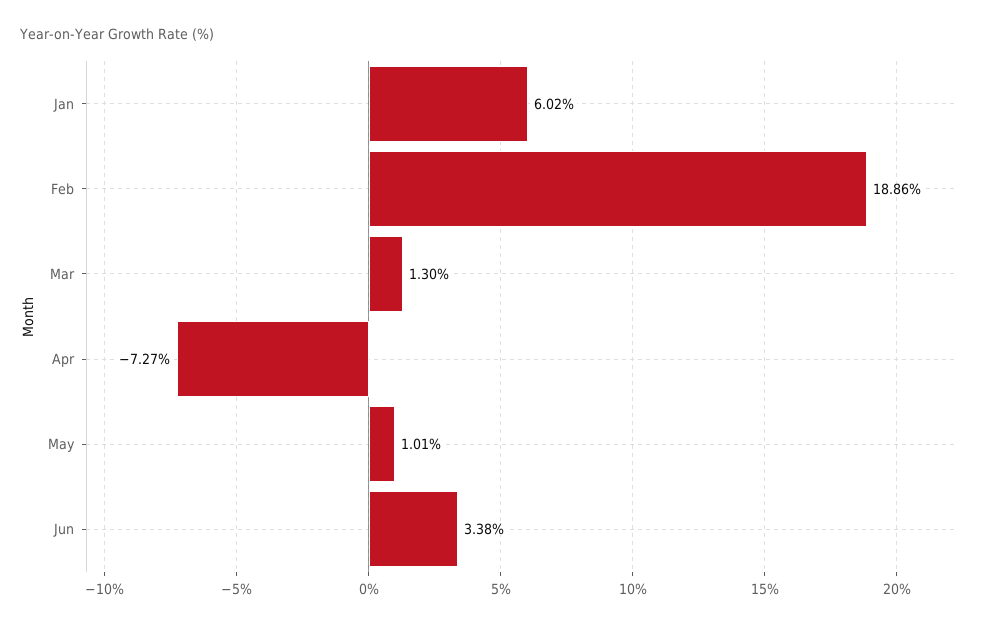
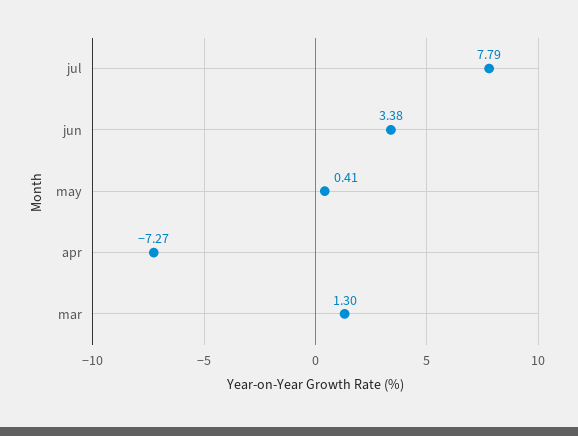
Jan: 6.02 -> none
Feb: 18.86 -> none
May: 1.01 -> 0.41
jul: none -> 7.79

